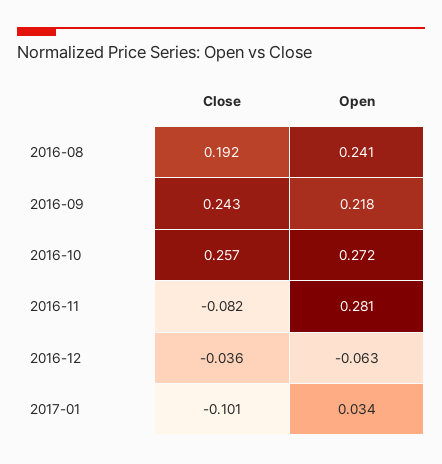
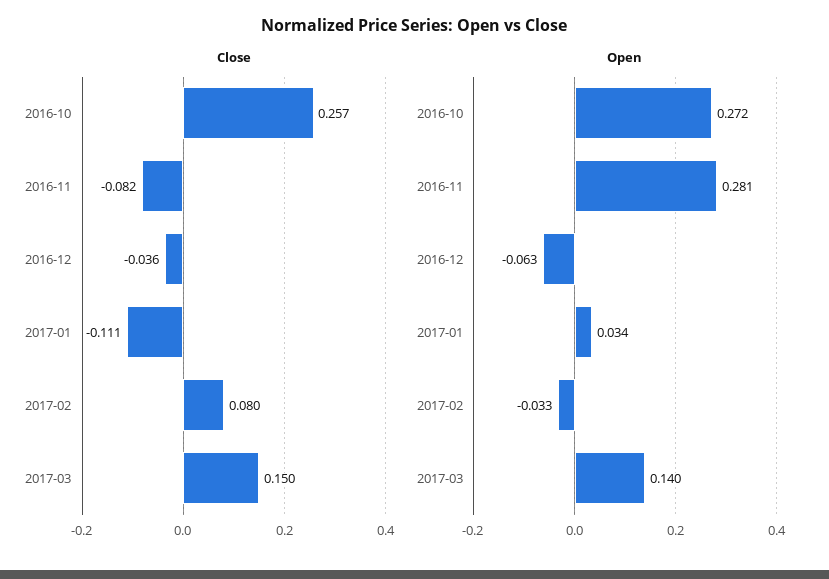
Close, 2016-08: 0.192 -> none
Open, 2016-08: 0.241 -> none
Close, 2016-09: 0.243 -> none
Open, 2016-09: 0.218 -> none
Close, 2017-01: -0.101 -> -0.111
Close, 2017-02: none -> 0.08
Close, 2017-03: none -> 0.15
Open, 2017-02: none -> -0.033
Open, 2017-03: none -> 0.14

